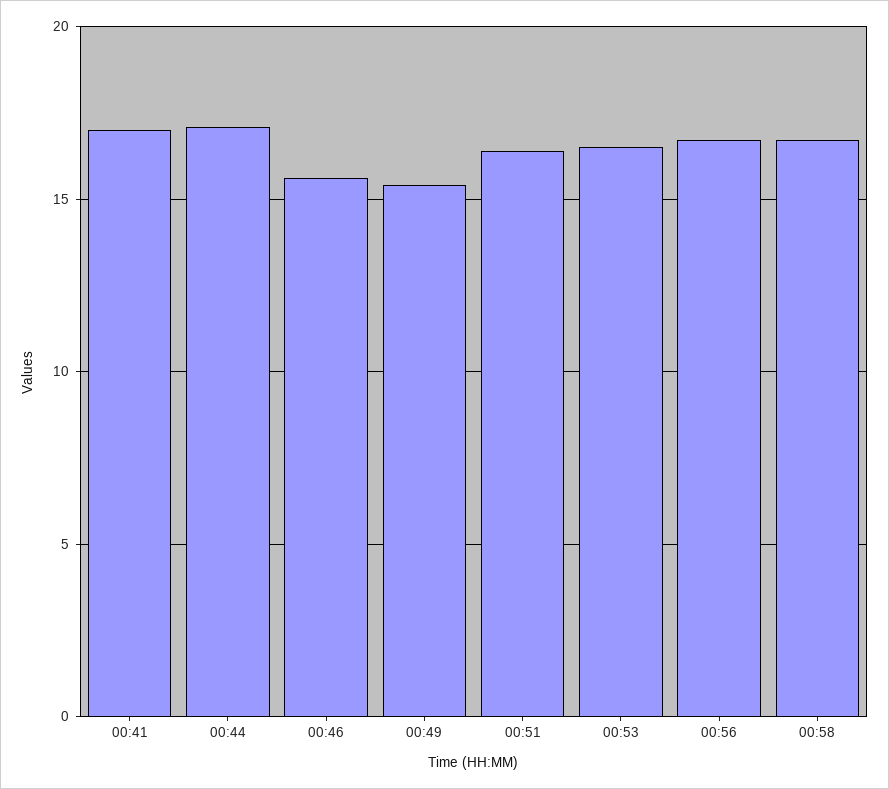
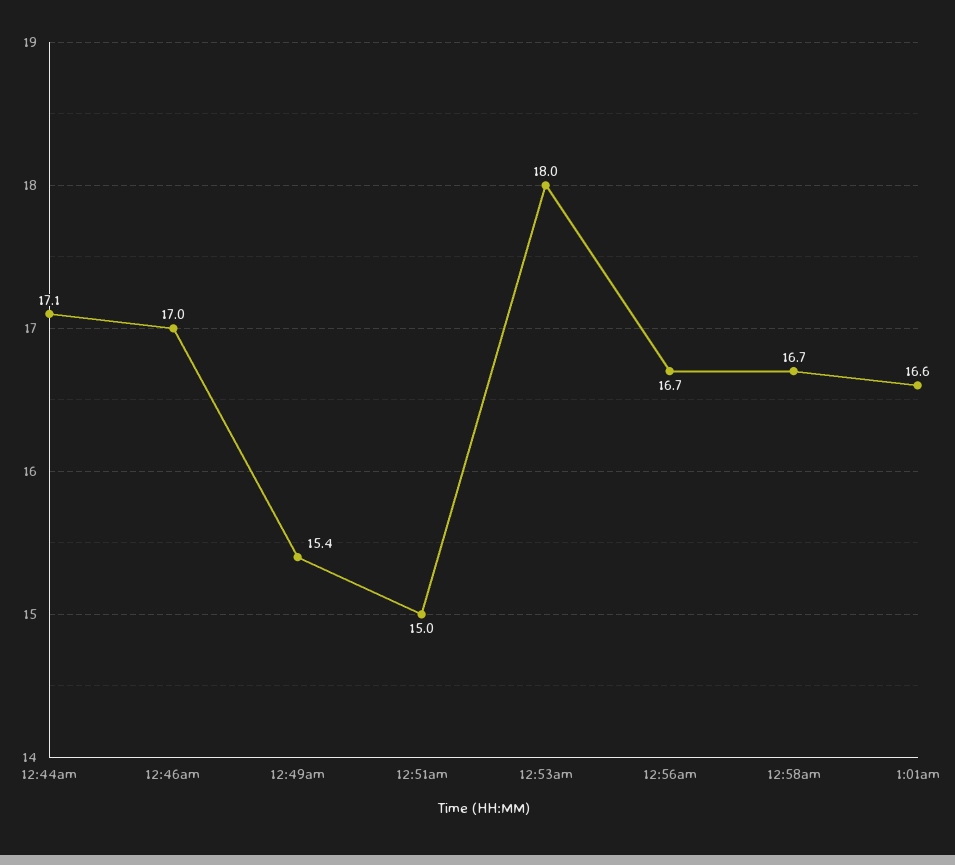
00:41: 17 -> none
00:46: 15.5 -> 17
00:51: 16.5 -> 15
00:53: 16.5 -> 18
1:01am: none -> 16.6

